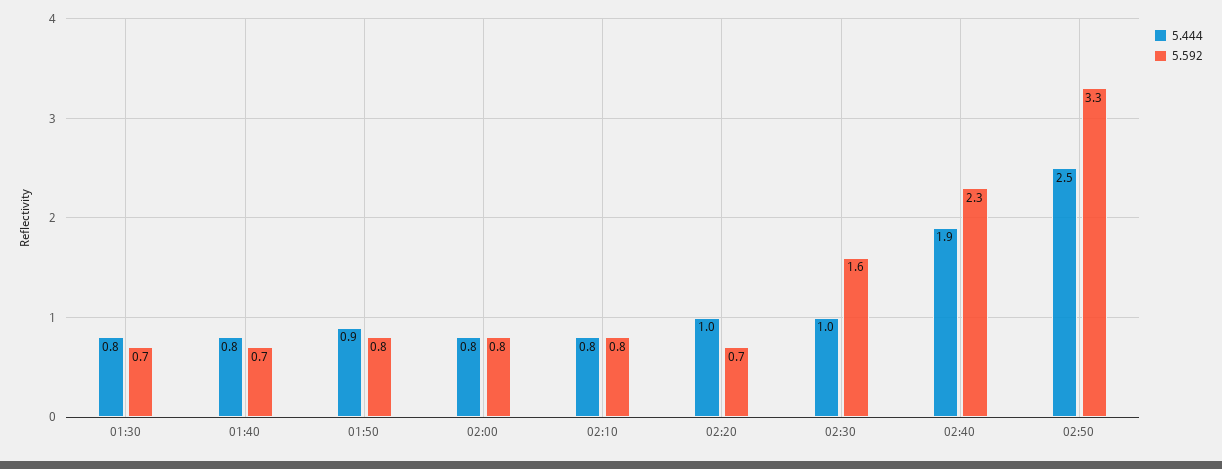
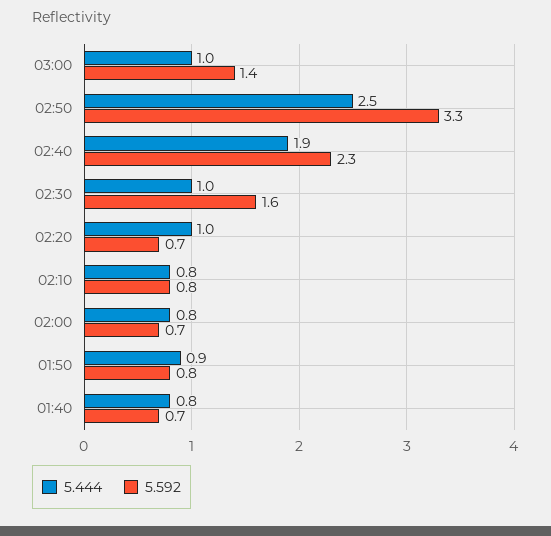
5.444, 01:30: 0.8 -> none
5.592, 01:30: 0.7 -> none
5.592, 02:00: 0.8 -> 0.7
5.444, 03:00: none -> 1
5.592, 03:00: none -> 1.4

